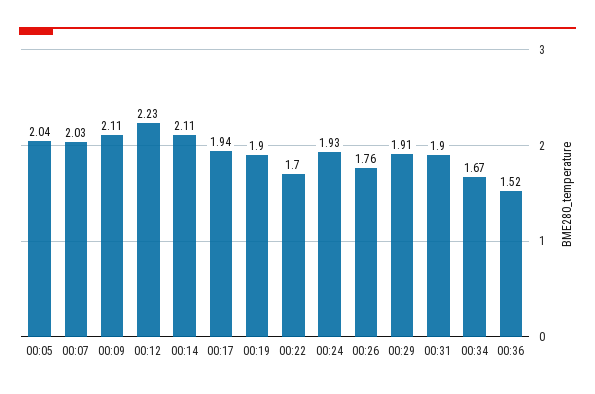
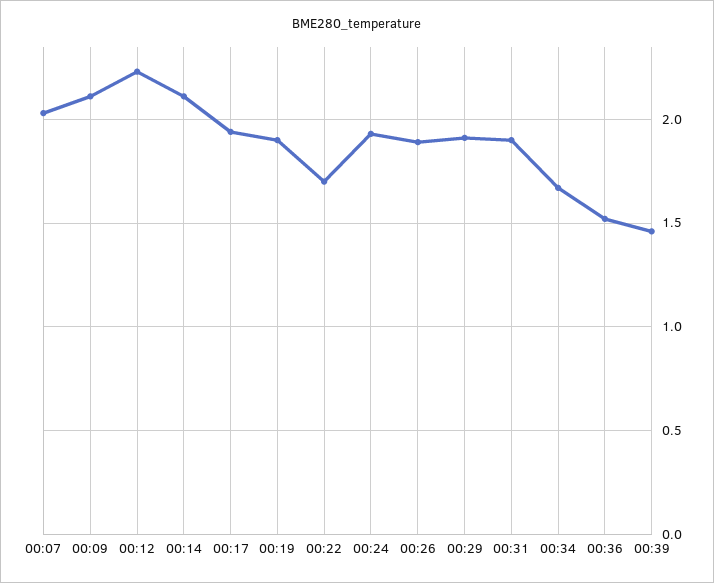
00:05: 2.04 -> none
00:26: 1.76 -> 1.9
00:39: none -> 1.45

